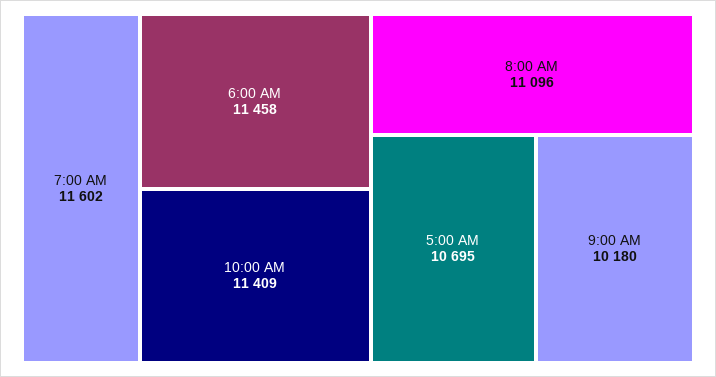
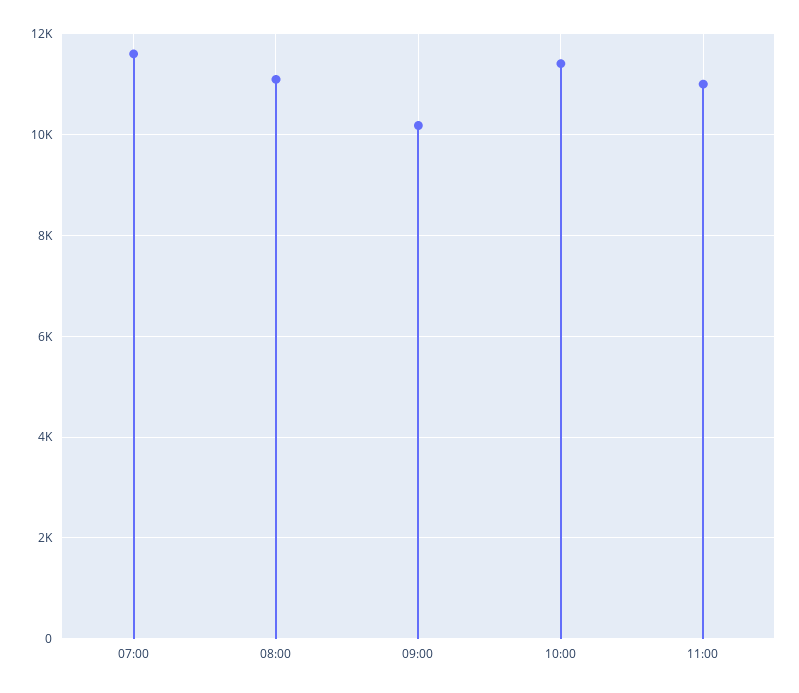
6:00 AM: 11458 -> none
5:00 AM: 10695 -> none
11:00: none -> 11000

